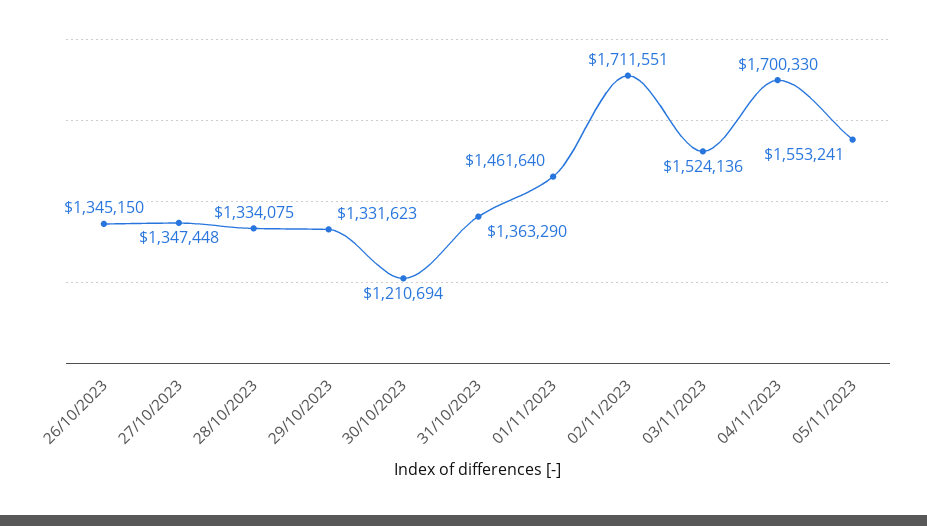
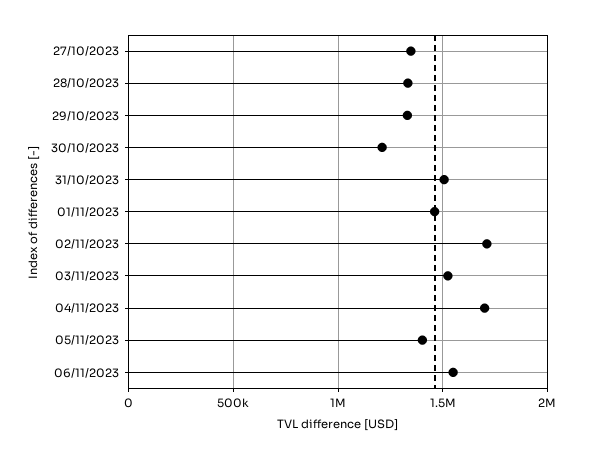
26/10/2023: 1345150 -> none
31/10/2023: 1363290 -> 1500000
05/11/2023: 1553241 -> 1400000
06/11/2023: none -> 1550000

